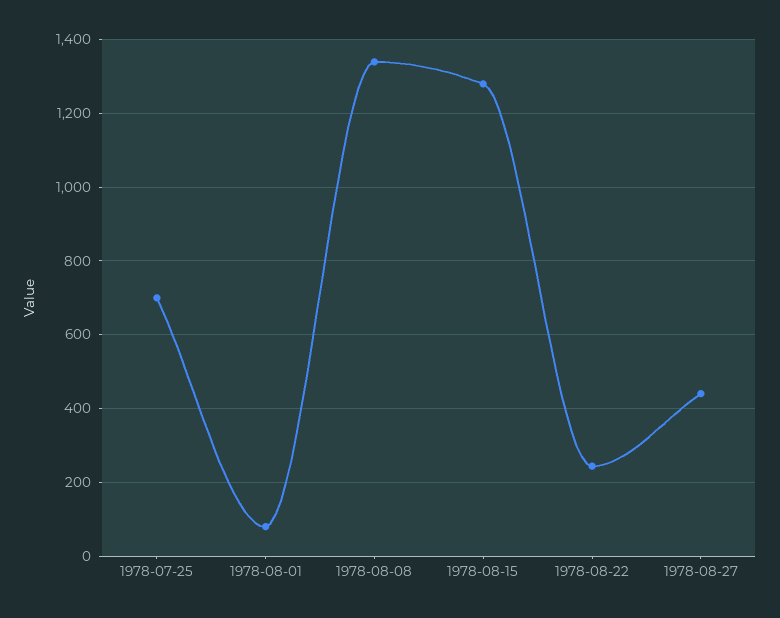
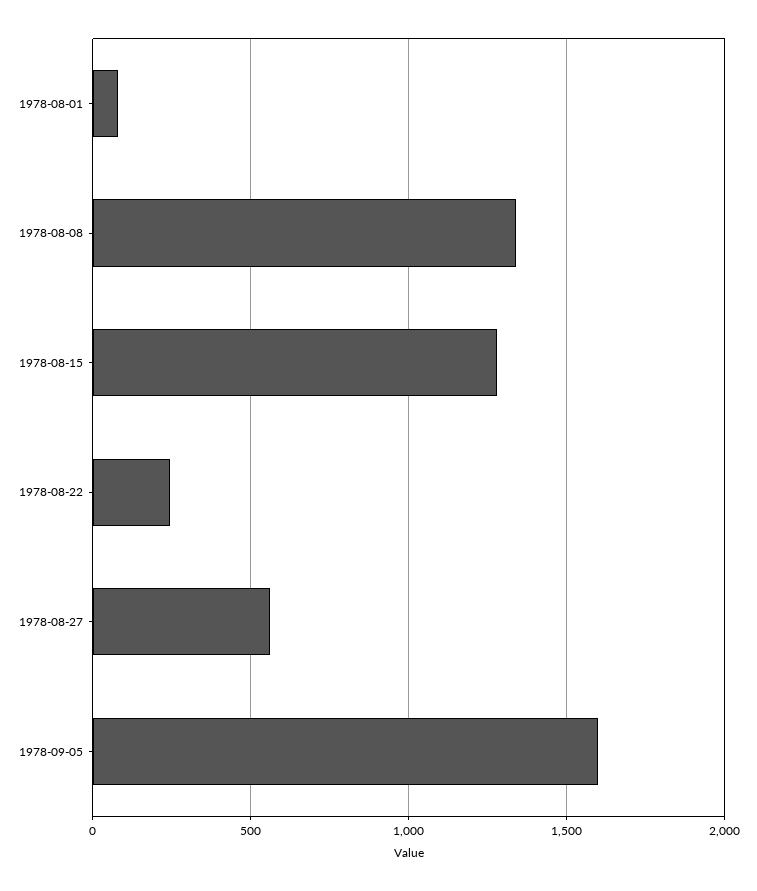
1978-07-25: 700 -> none
1978-08-27: 440 -> 550
1978-09-05: none -> 1600

